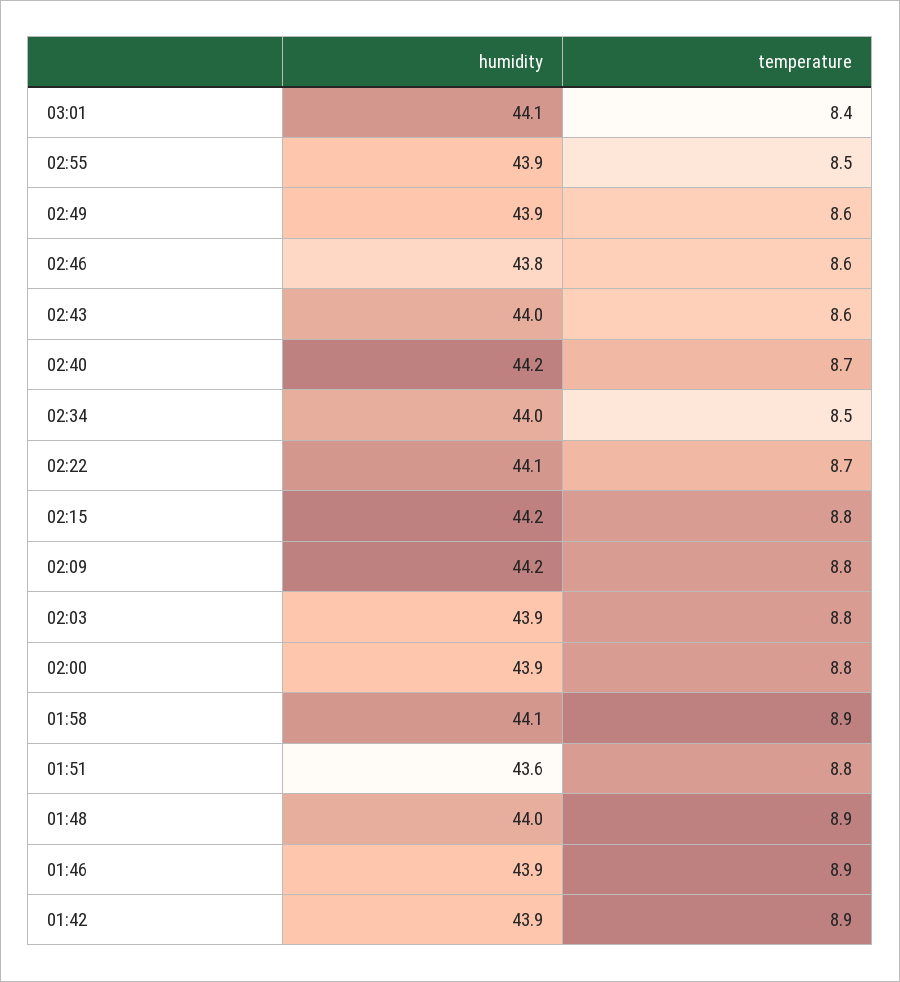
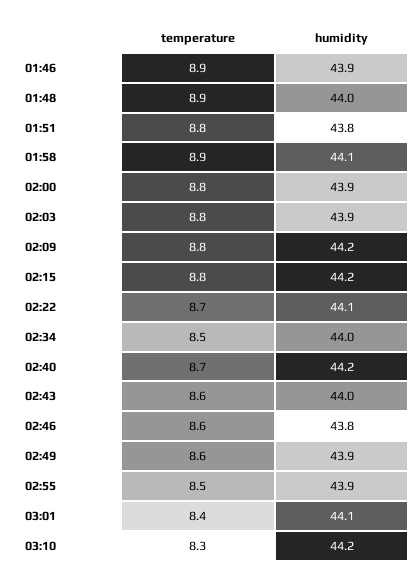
humidity, 01:51: 43.6 -> 43.8
humidity, 01:42: 43.9 -> none
temperature, 01:42: 8.9 -> none
temperature, 03:10: none -> 8.3
humidity, 03:10: none -> 44.2

